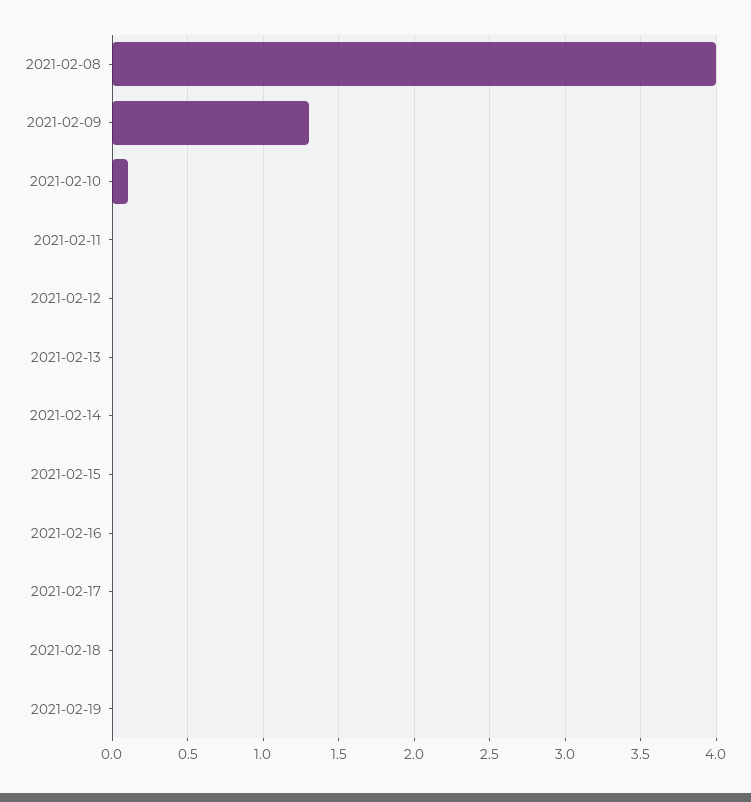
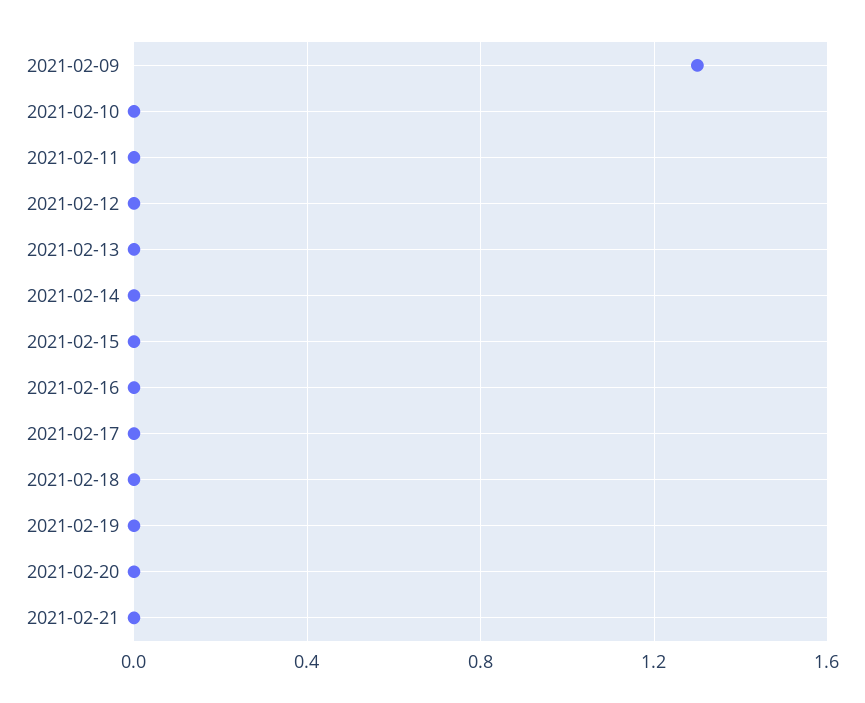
2021-02-08: 4 -> none
2021-02-10: 0.1 -> 0
2021-02-20: none -> 0
2021-02-21: none -> 0

